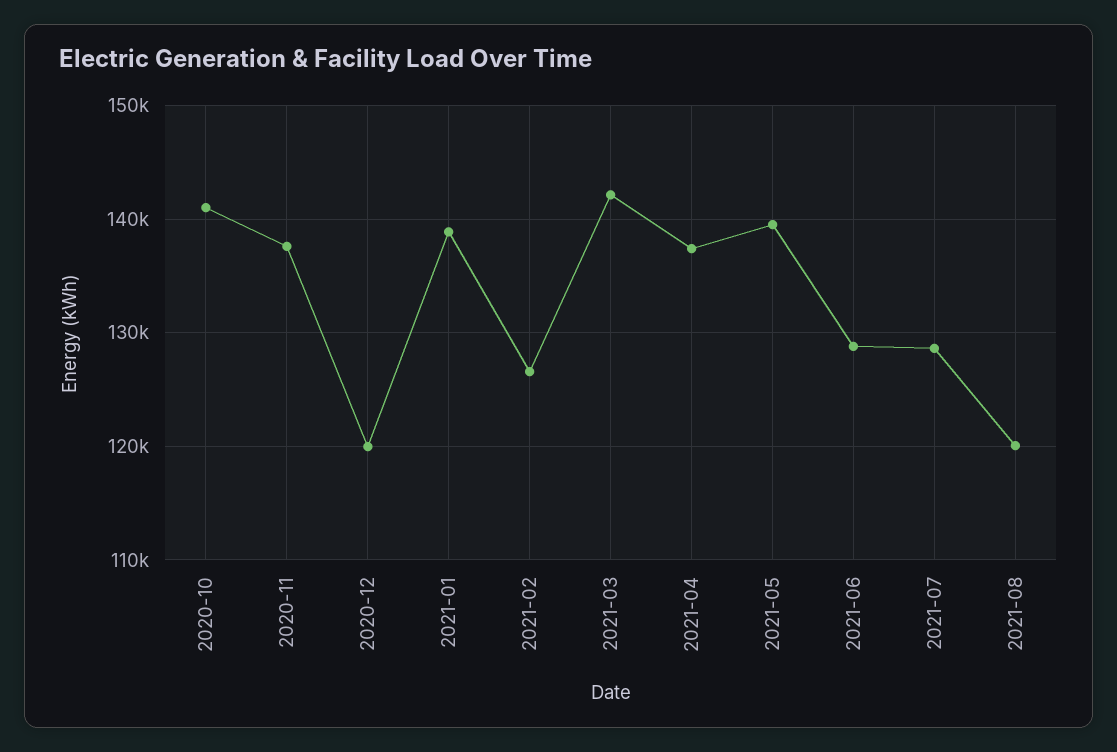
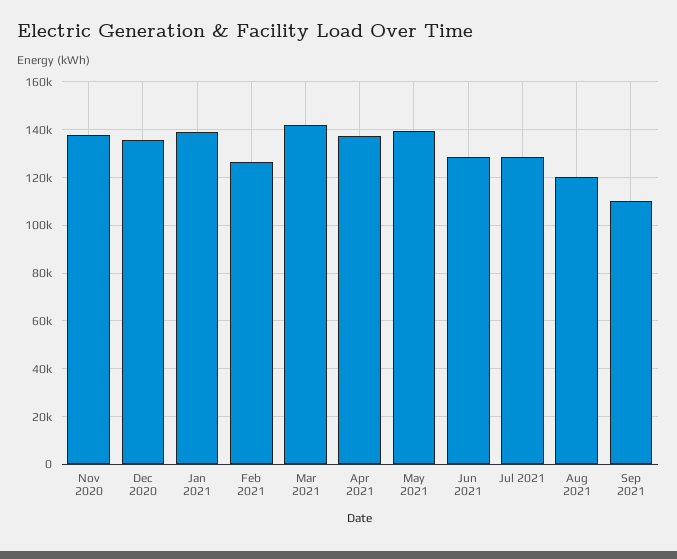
2020-10: 141000 -> none
2020-12: 120000 -> 135000
Sep 2021: none -> 110000

